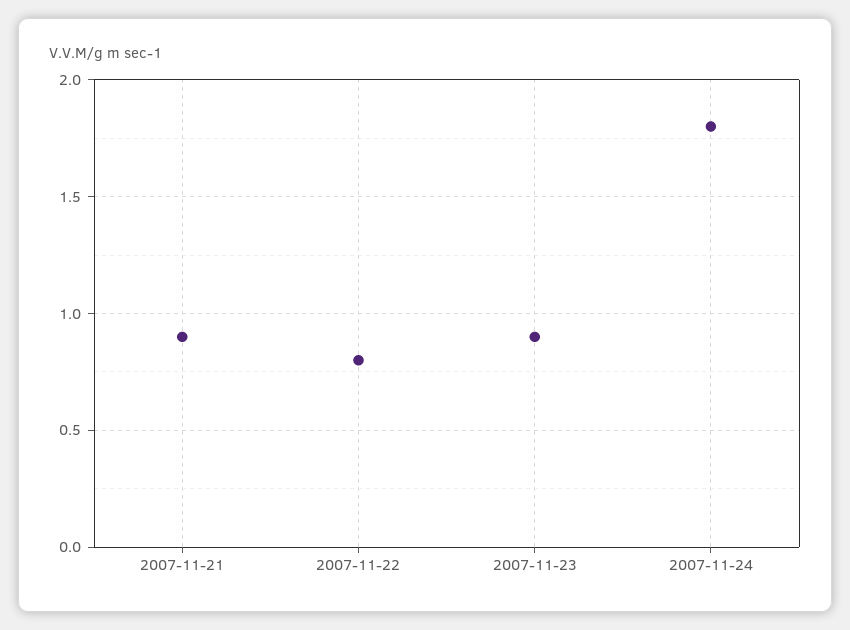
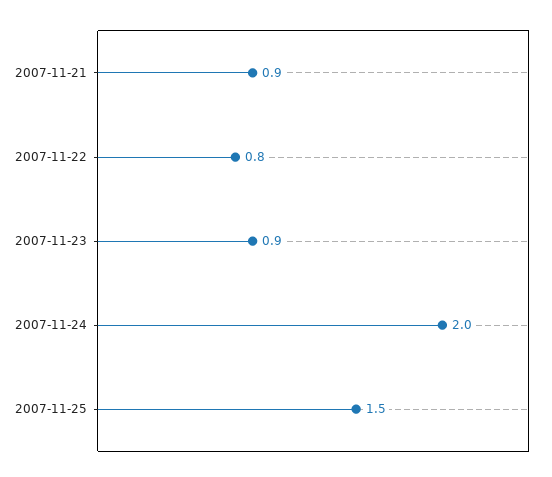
2007-11-24: 1.8 -> 2
2007-11-25: none -> 1.5

